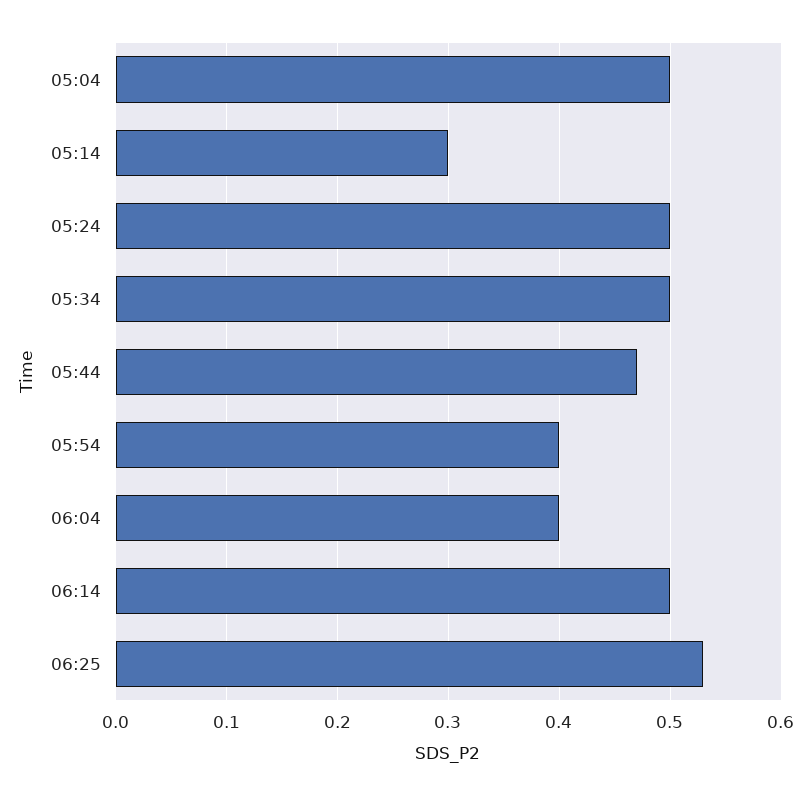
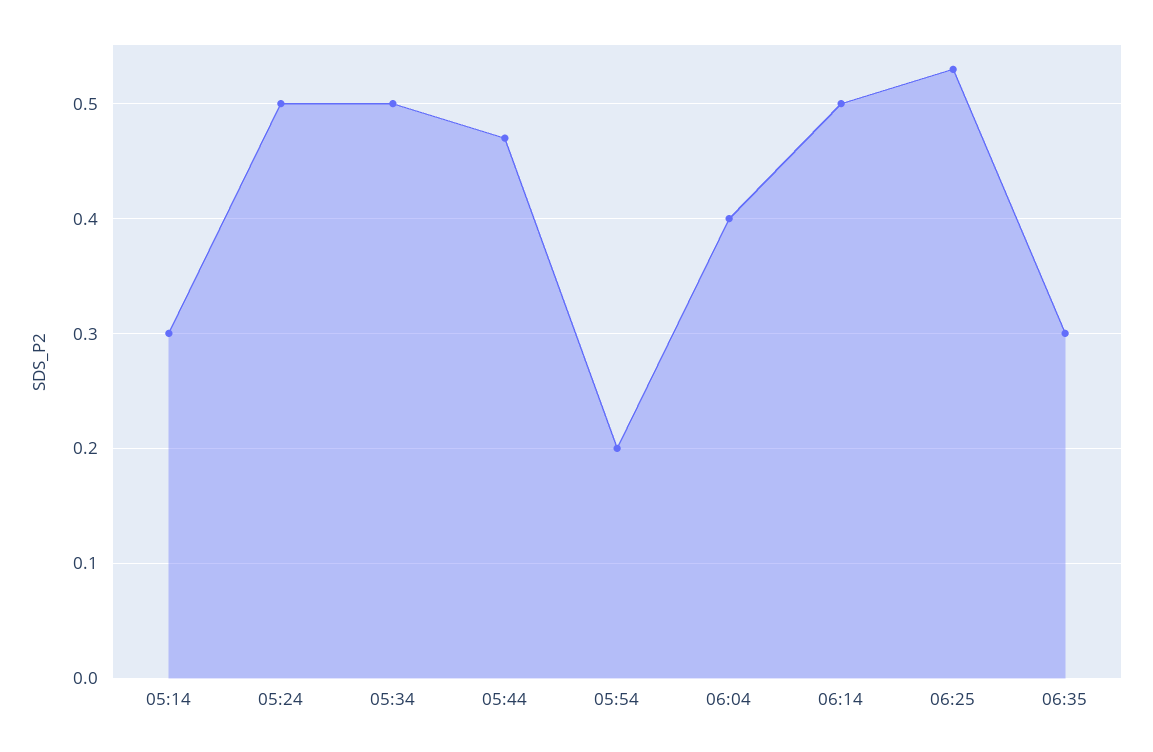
05:04: 0.5 -> none
05:54: 0.4 -> 0.2
06:35: none -> 0.3

